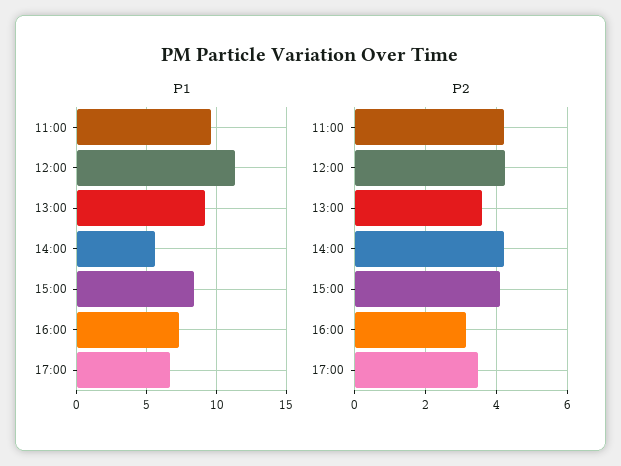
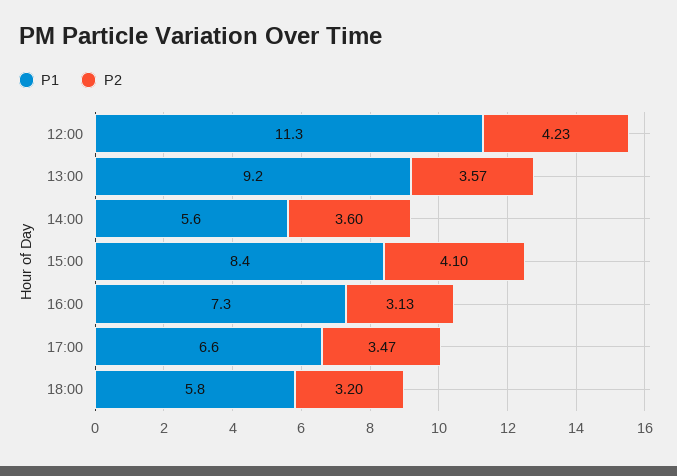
P1, 11:00: 9.5 -> none
P2, 11:00: 4.2 -> none
P2, 14:00: 4.2 -> 3.6
P1, 18:00: none -> 5.8
P2, 18:00: none -> 3.2

